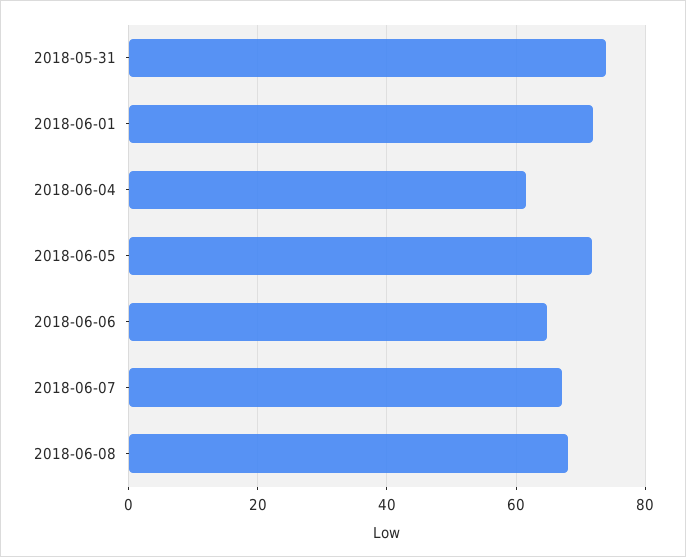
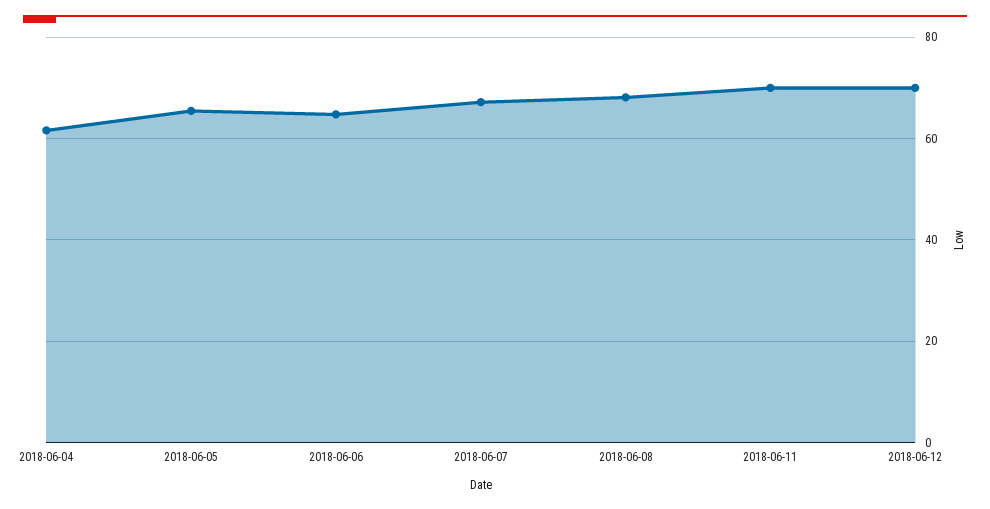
2018-05-31: 74 -> none
2018-06-01: 72 -> none
2018-06-05: 72 -> 66
2018-06-11: none -> 70
2018-06-12: none -> 70

